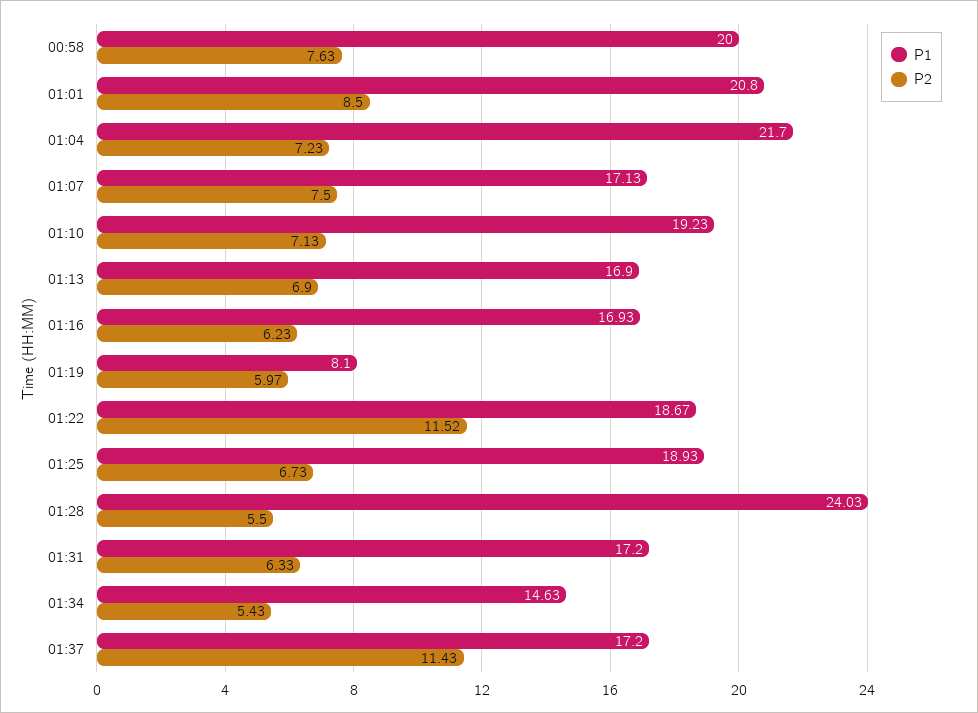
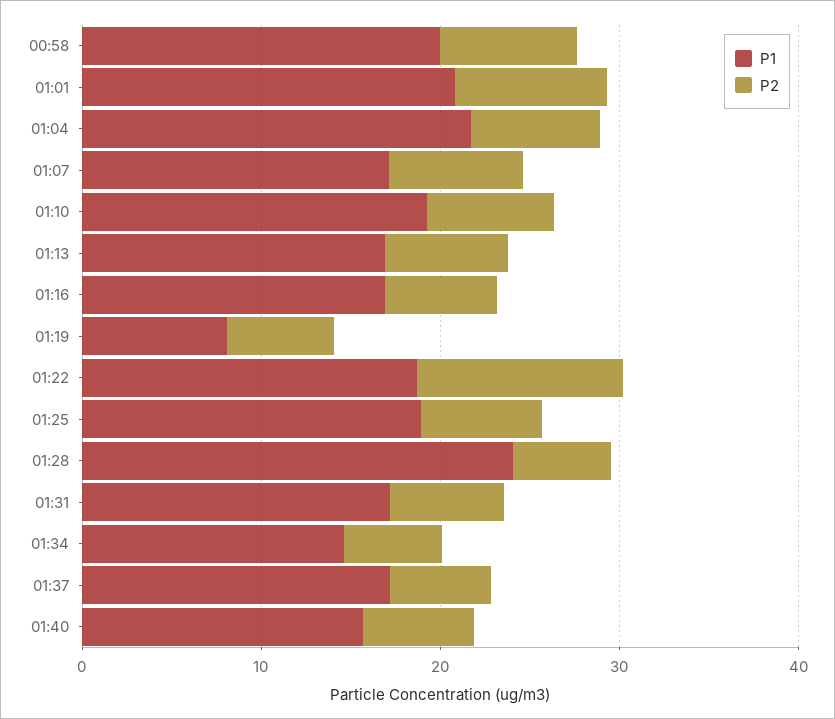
P2, 01:37: 11.43 -> 6
P1, 01:40: none -> 16
P2, 01:40: none -> 6

